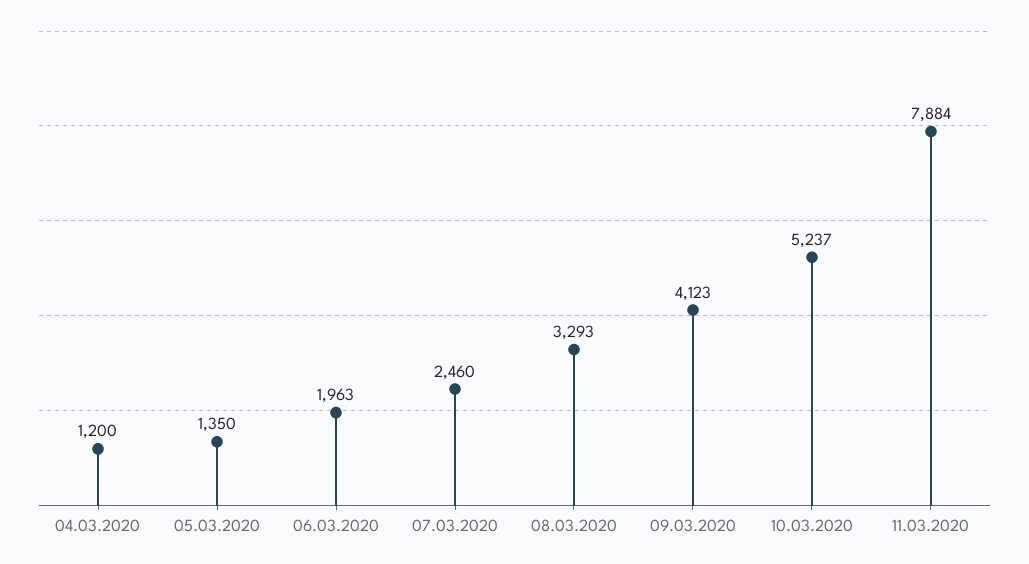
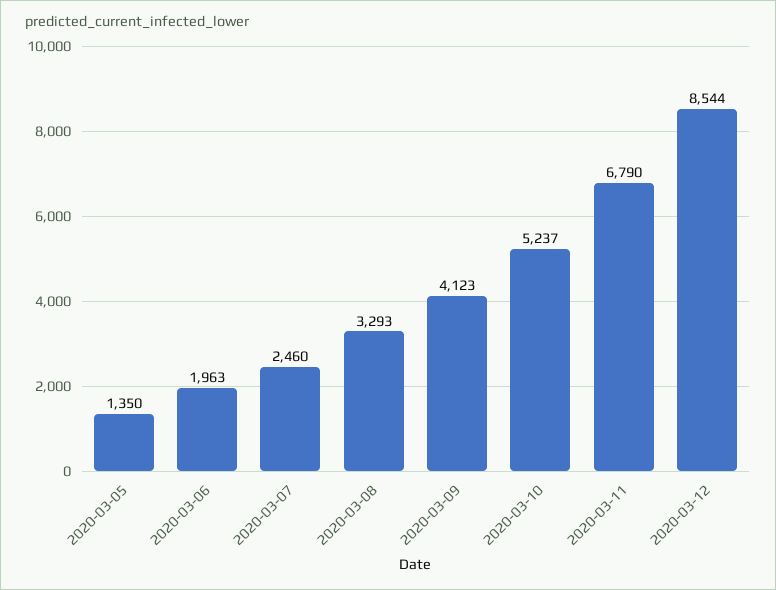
04.03.2020: 1200 -> none
11.03.2020: 7884 -> 6790
2020-03-12: none -> 8544

